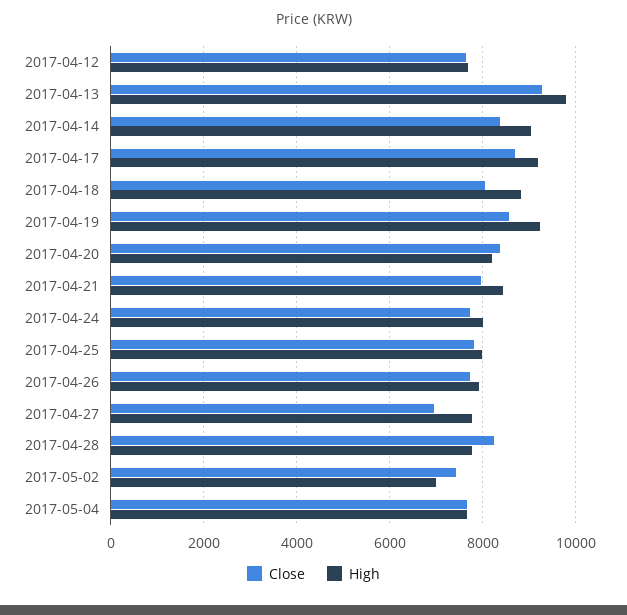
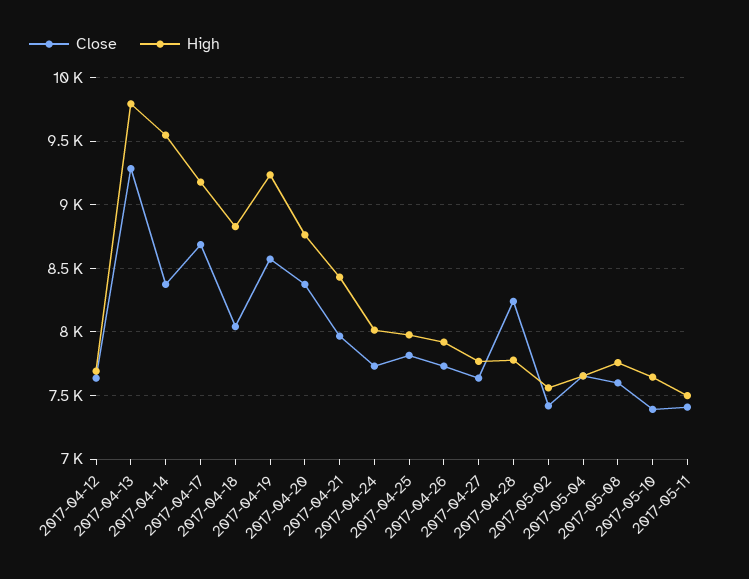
High, 2017-04-14: 9000 -> 9550
High, 2017-04-20: 8200 -> 8750
Close, 2017-04-27: 7000 -> 7650
High, 2017-05-02: 7000 -> 7550
Close, 2017-05-08: none -> 7600
High, 2017-05-08: none -> 7750
Close, 2017-05-10: none -> 7400
High, 2017-05-10: none -> 7650
Close, 2017-05-11: none -> 7400
High, 2017-05-11: none -> 7500

